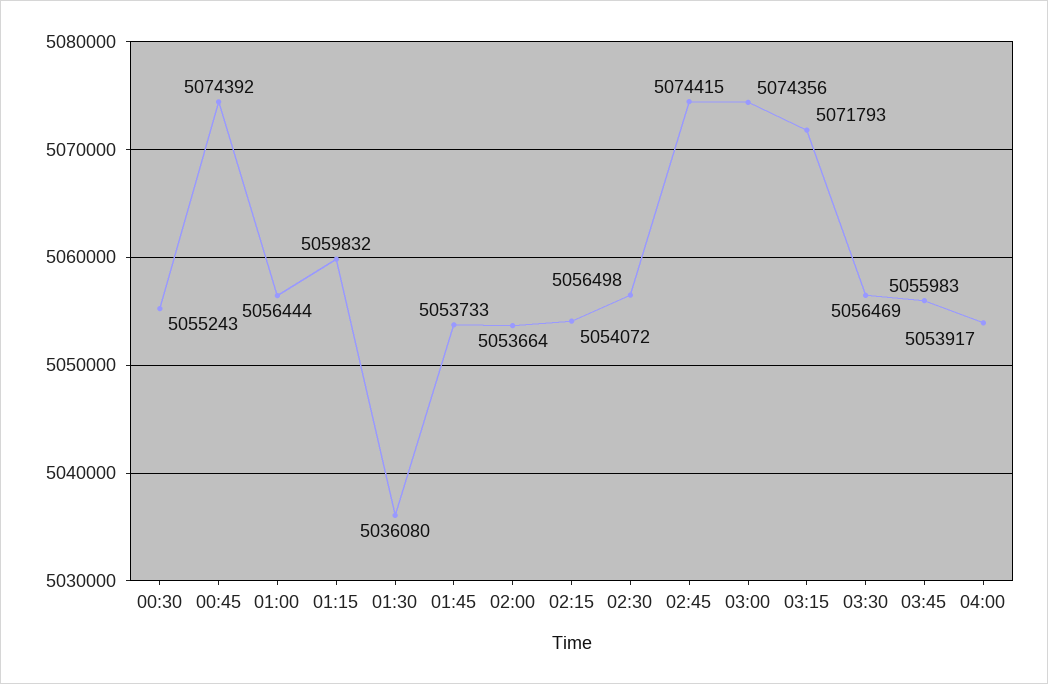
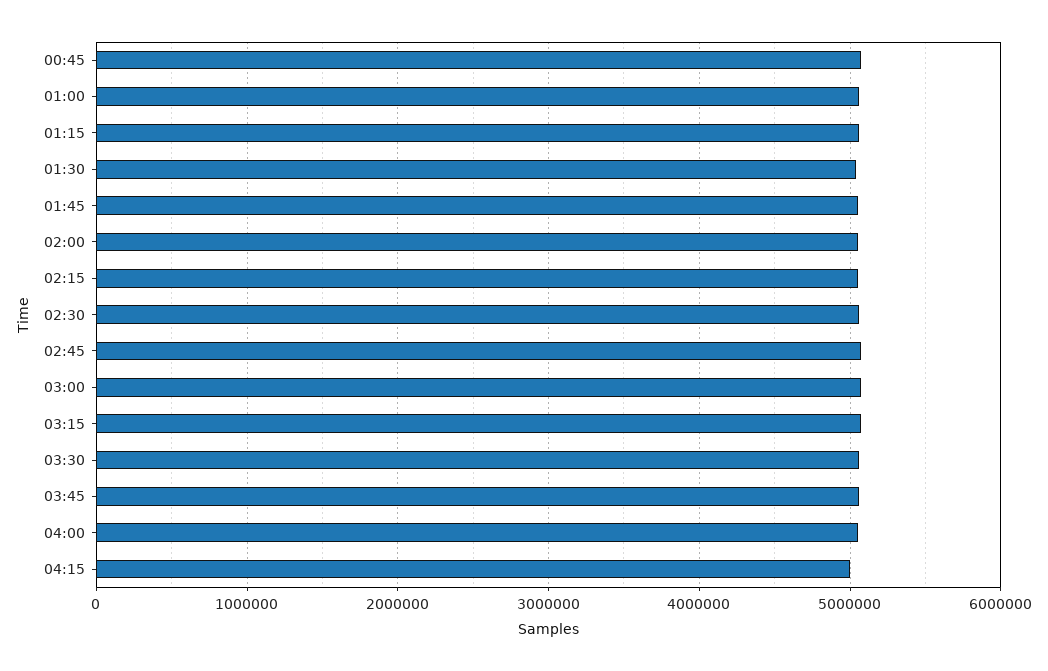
00:30: 5055243 -> none
04:15: none -> 5000000

